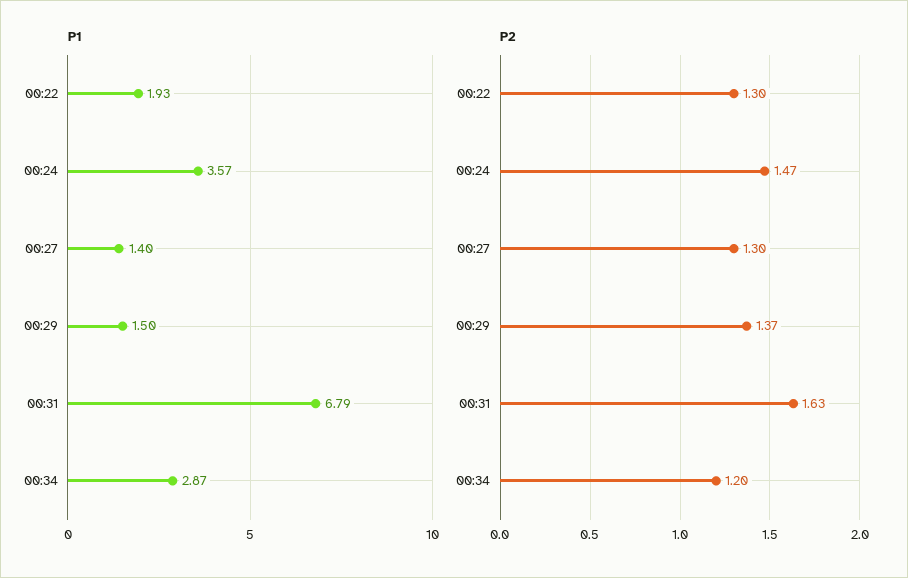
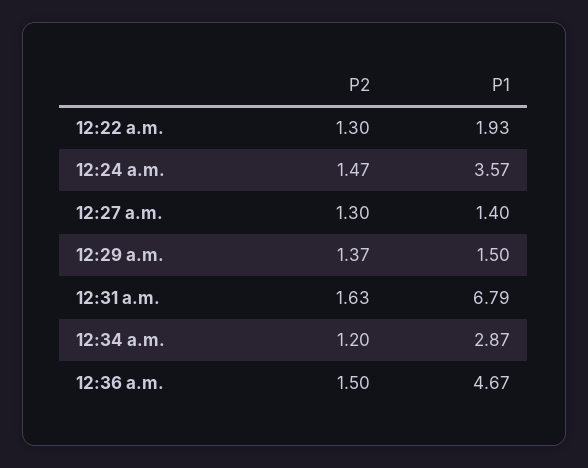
P2, 12:36 a.m.: none -> 1.5
P1, 12:36 a.m.: none -> 4.67

